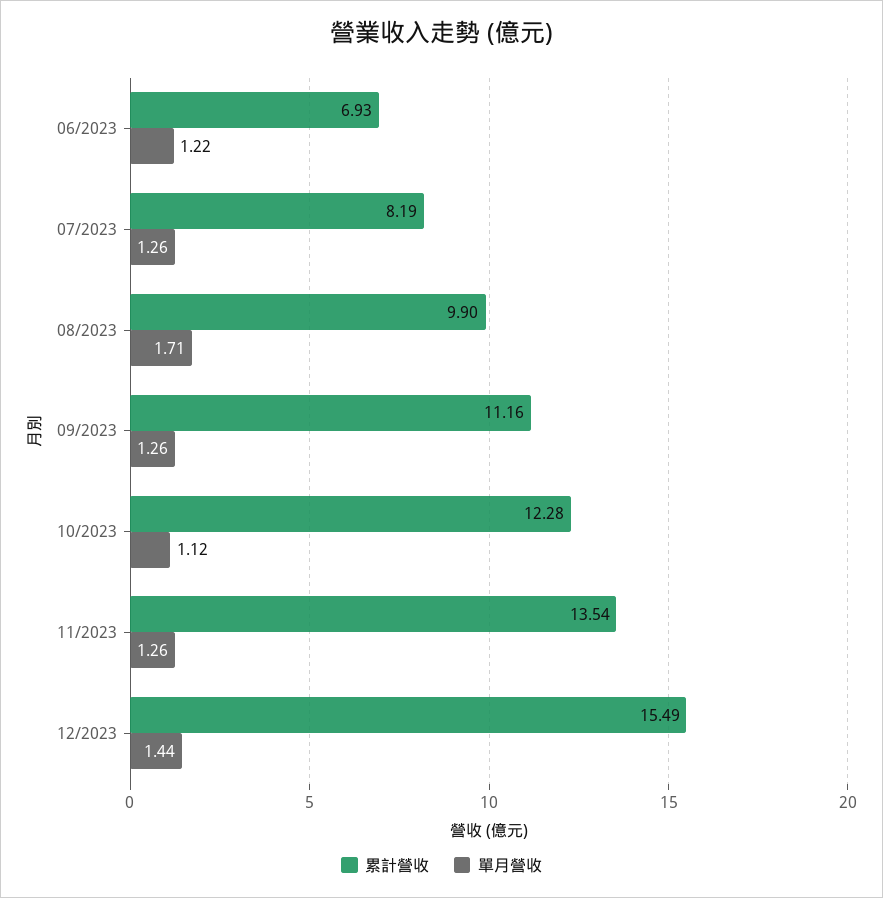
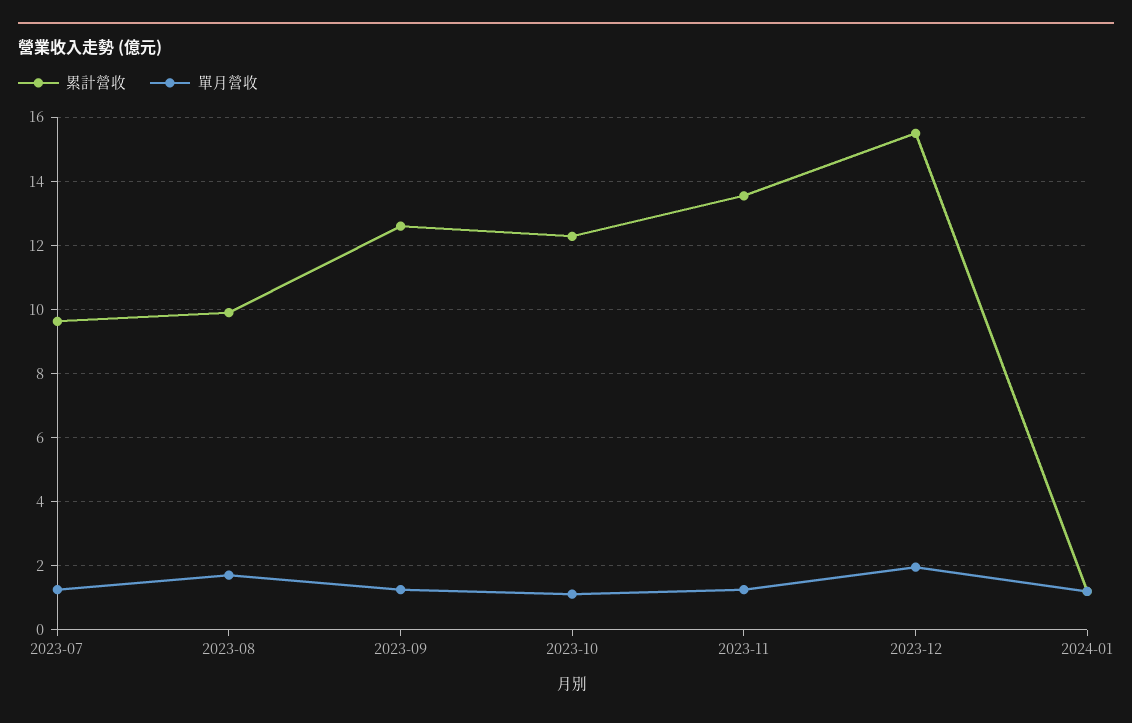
累計營收, 06/2023: 6.93 -> none
單月營收, 06/2023: 1.22 -> none
累計營收, 07/2023: 8.19 -> 9.6
累計營收, 09/2023: 11.16 -> 12.6
單月營收, 12/2023: 1.44 -> 2
累計營收, 2024-01: none -> 1.2
單月營收, 2024-01: none -> 1.2

